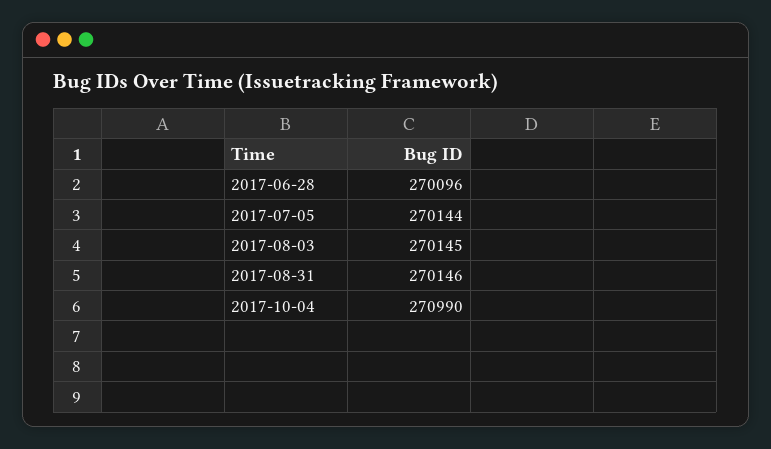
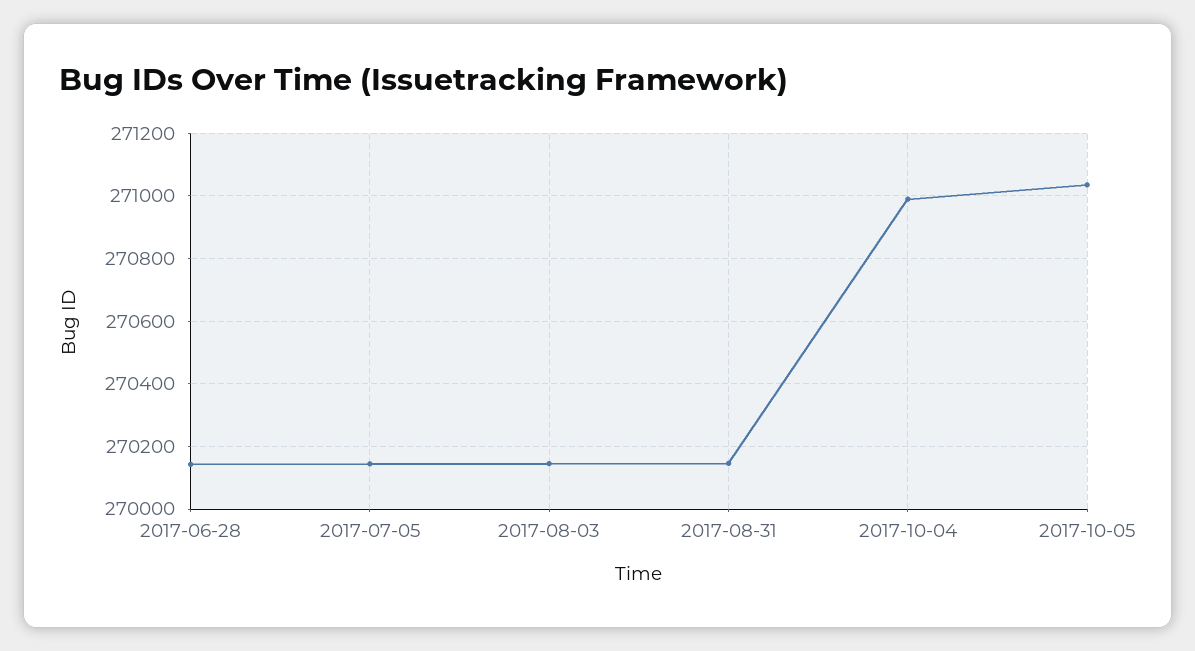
2017-06-28: 270096 -> 270140
2017-10-05: none -> 271040

